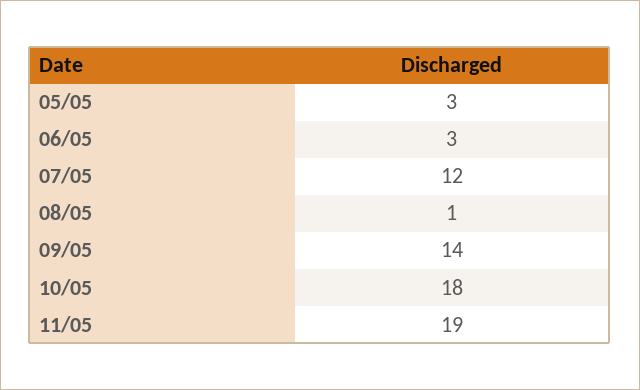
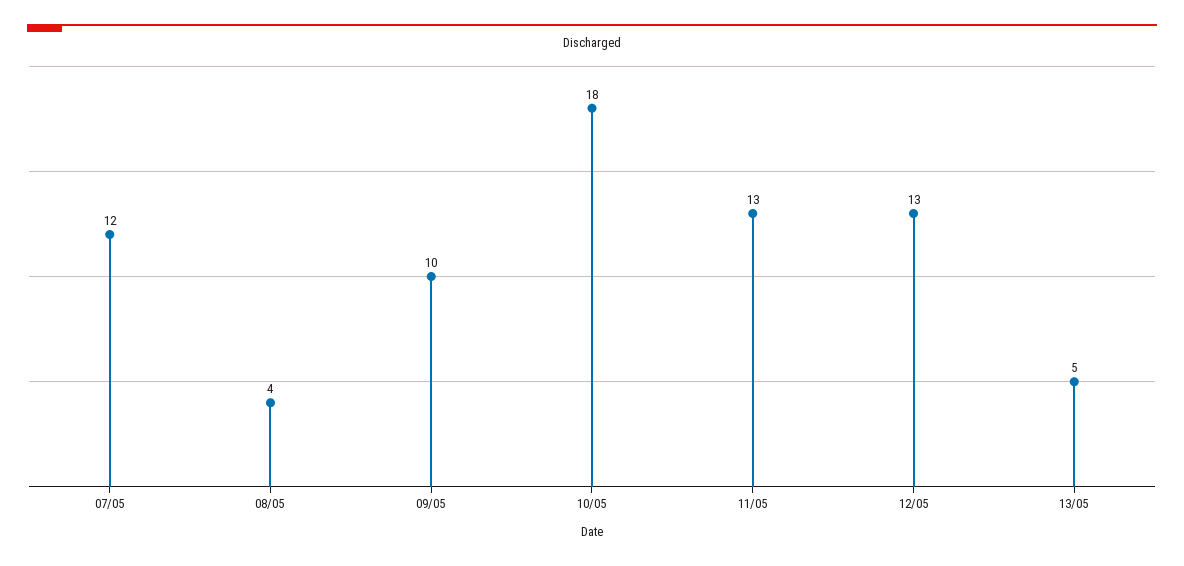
05/05: 3 -> none
06/05: 3 -> none
08/05: 1 -> 4
09/05: 14 -> 10
11/05: 19 -> 13
12/05: none -> 13
13/05: none -> 5

